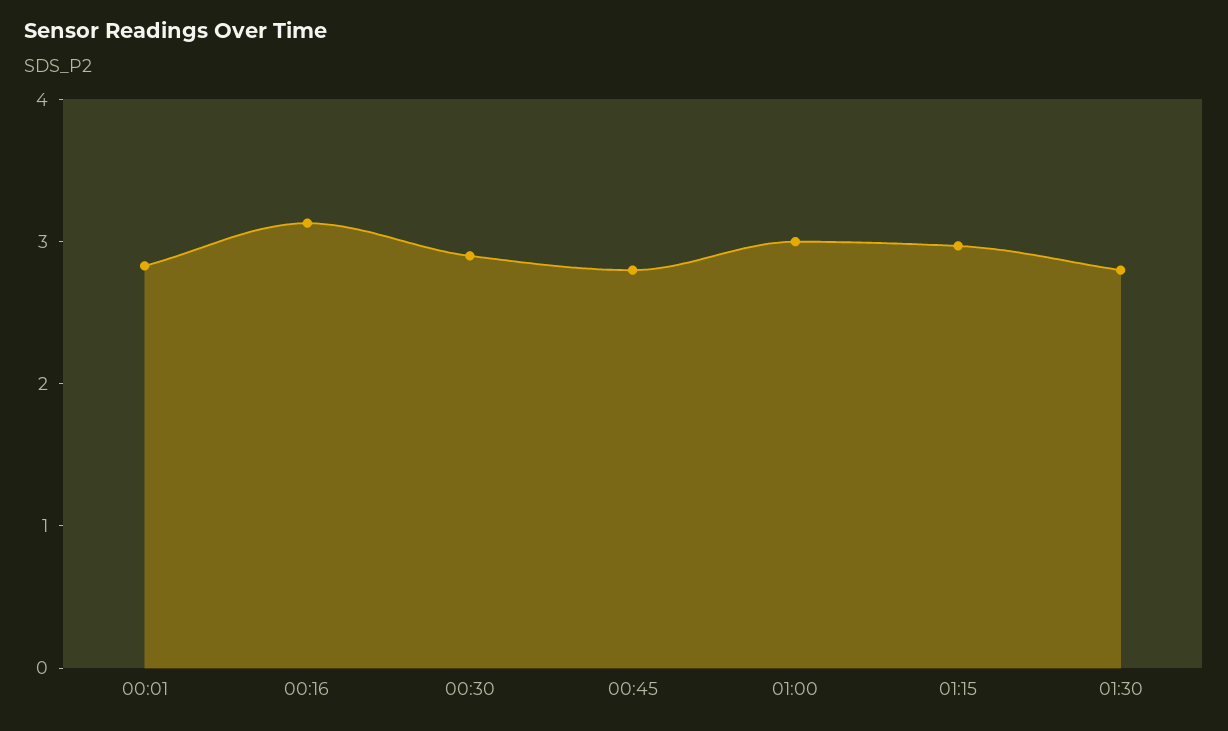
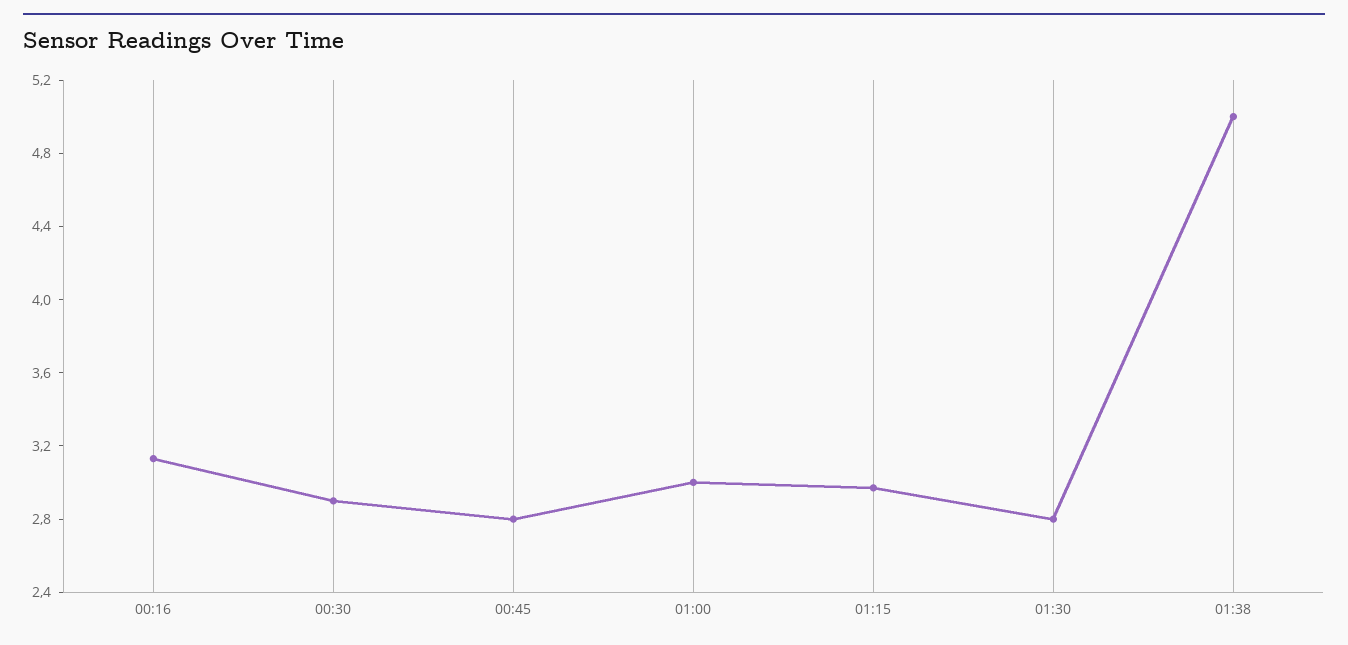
00:01: 2.8 -> none
01:38: none -> 5

